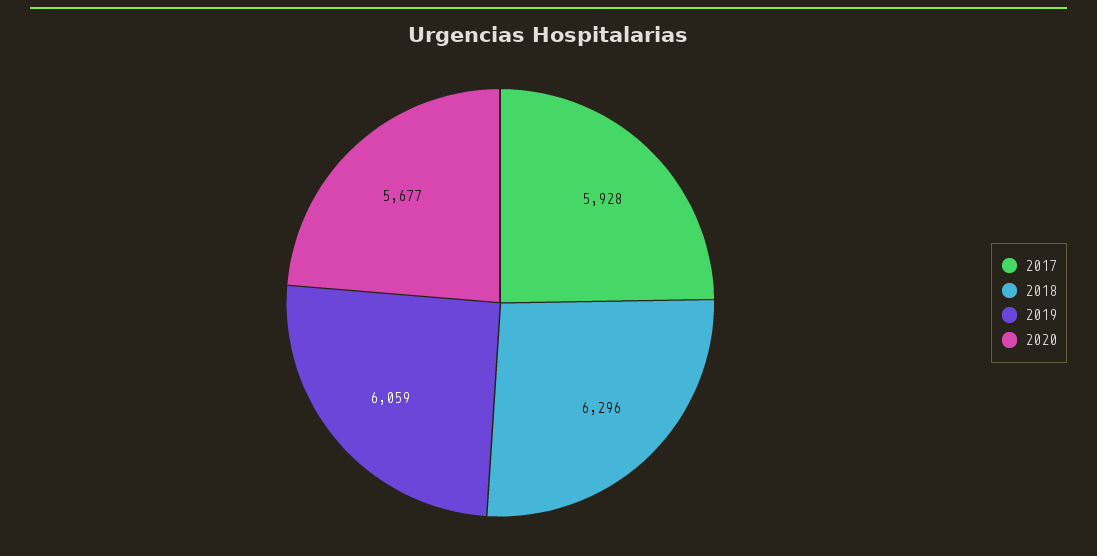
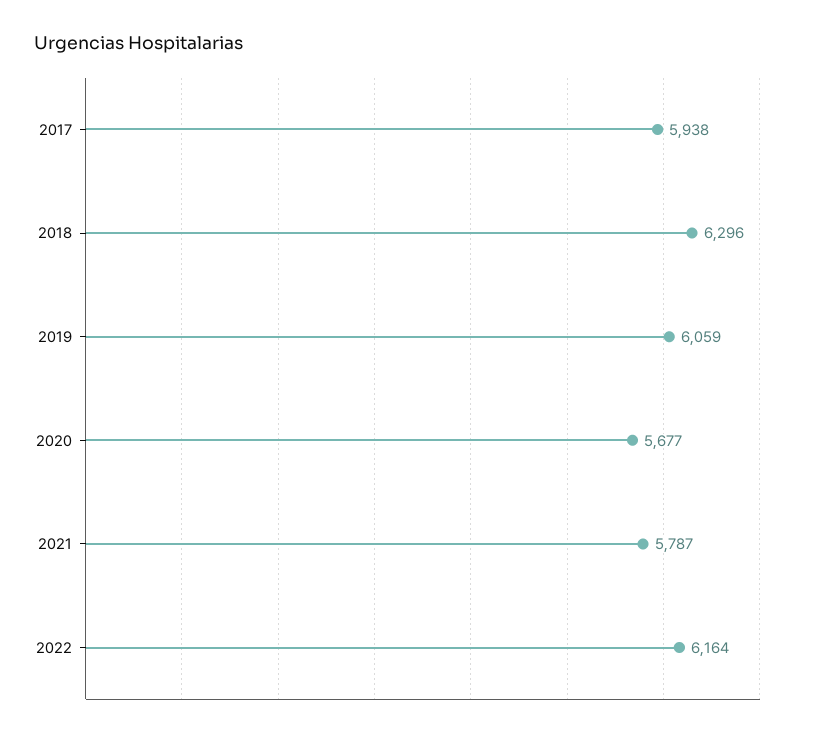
2017: 5928 -> 5938
2021: none -> 5787
2022: none -> 6164

